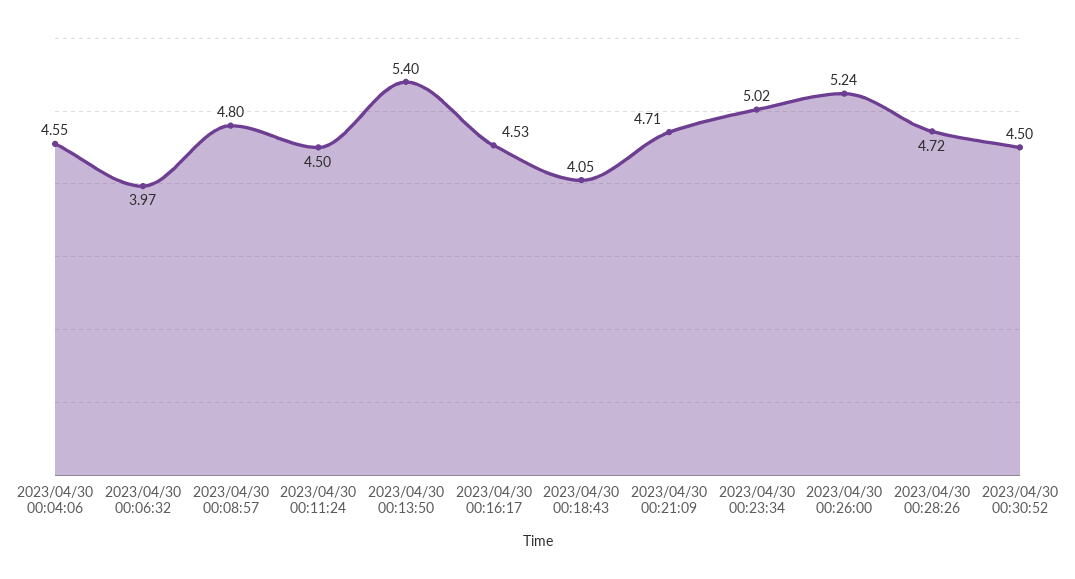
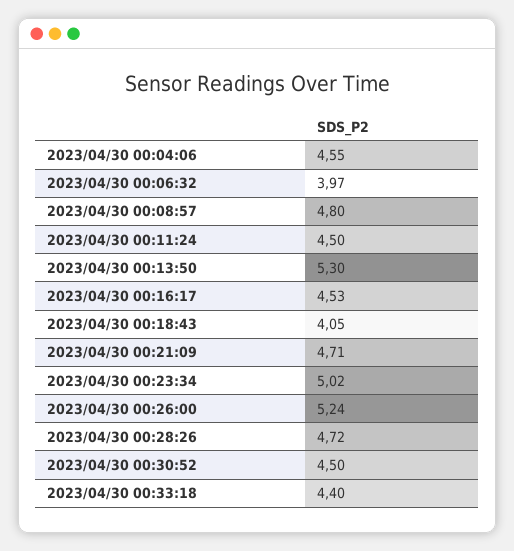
2023/04/30 00:13:50: 5.4 -> 5.3
2023/04/30 00:33:18: none -> 4.4

